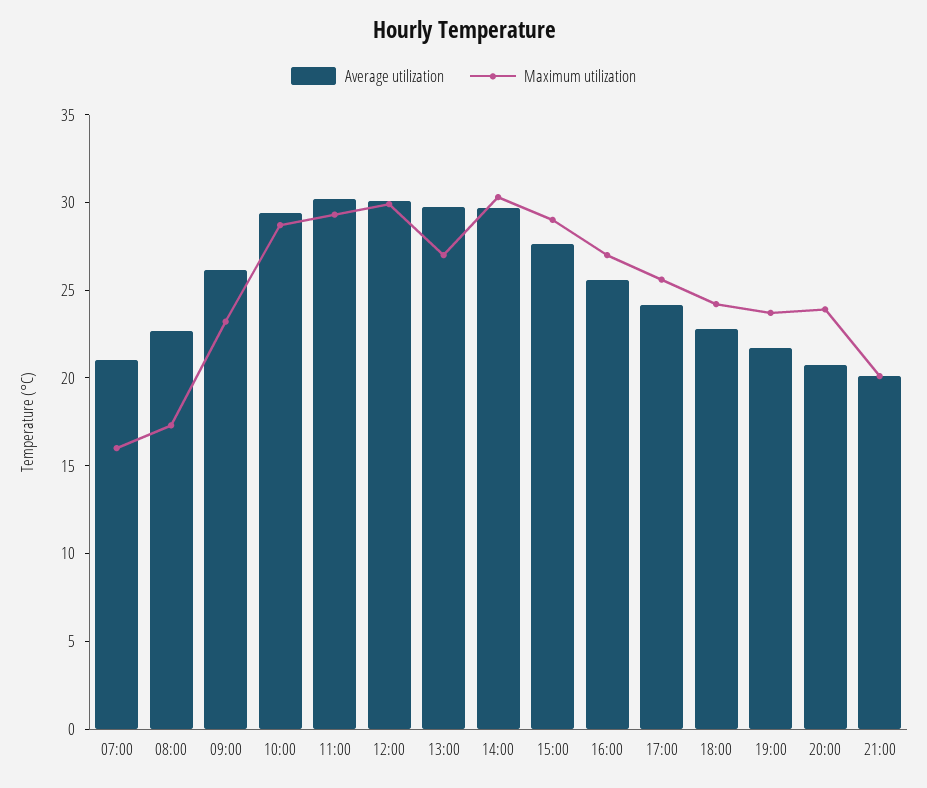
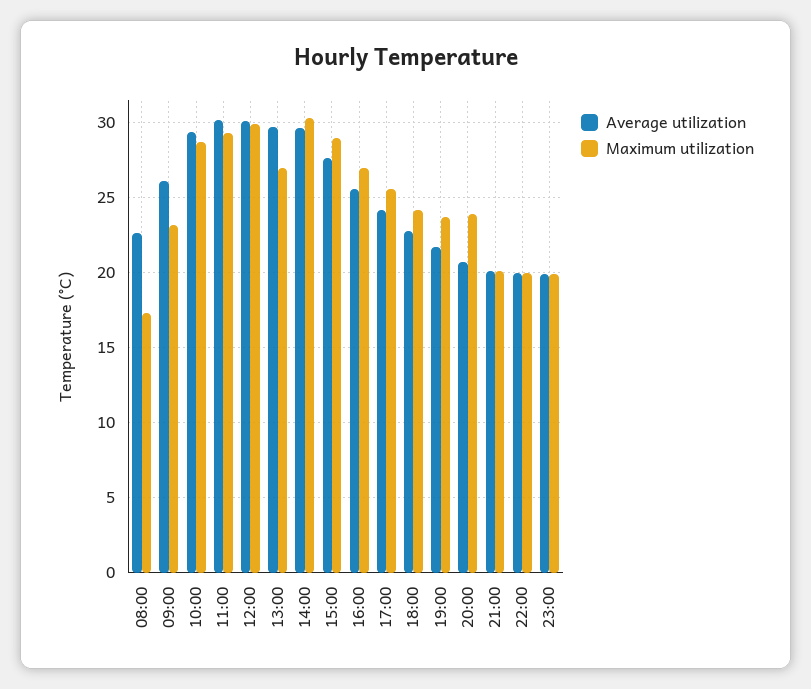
Average utilization, 07:00: 21 -> none
Maximum utilization, 07:00: 16 -> none
Average utilization, 22:00: none -> 20
Maximum utilization, 22:00: none -> 20
Average utilization, 23:00: none -> 20
Maximum utilization, 23:00: none -> 20

